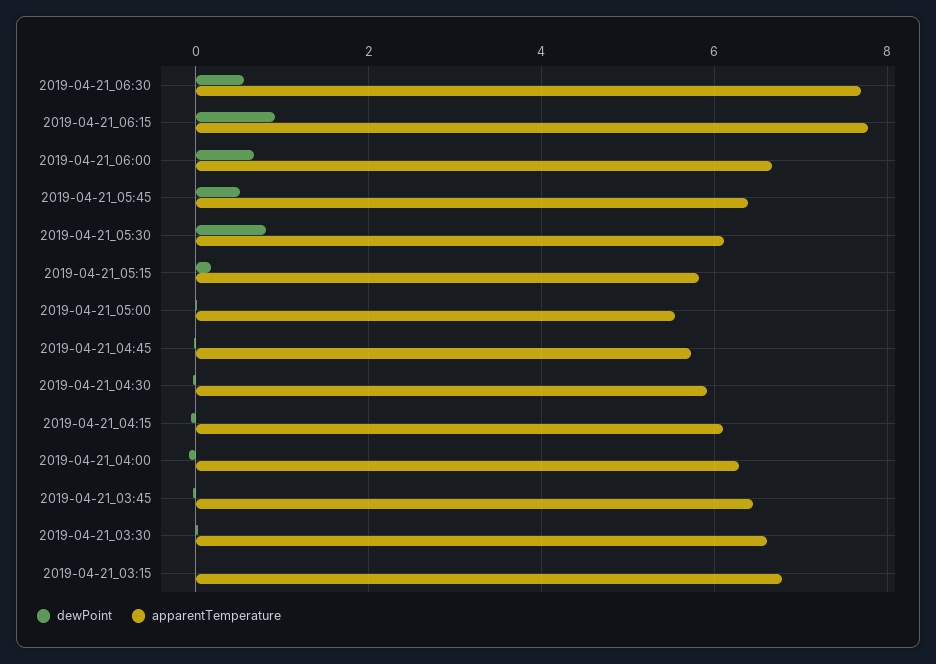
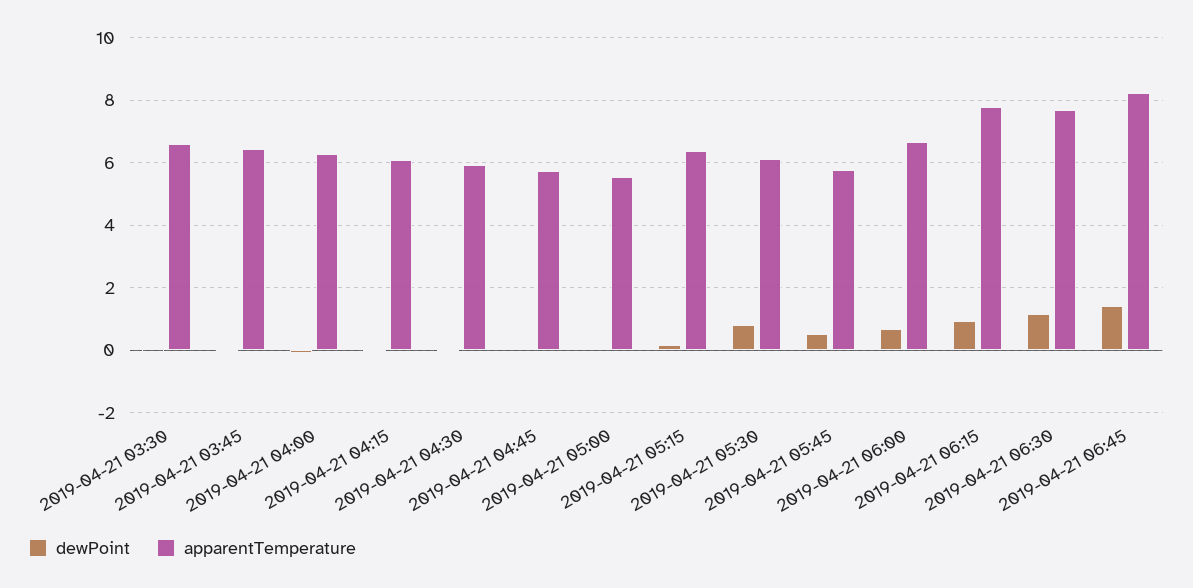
dewPoint, 2019-04-21_06:30: 0.6 -> 1.2
apparentTemperature, 2019-04-21_05:45: 6.4 -> 5.8
apparentTemperature, 2019-04-21_05:15: 5.8 -> 6.4
dewPoint, 2019-04-21_03:15: 0 -> none
apparentTemperature, 2019-04-21_03:15: 6.8 -> none
dewPoint, 2019-04-21 06:45: none -> 1.4
apparentTemperature, 2019-04-21 06:45: none -> 8.2

